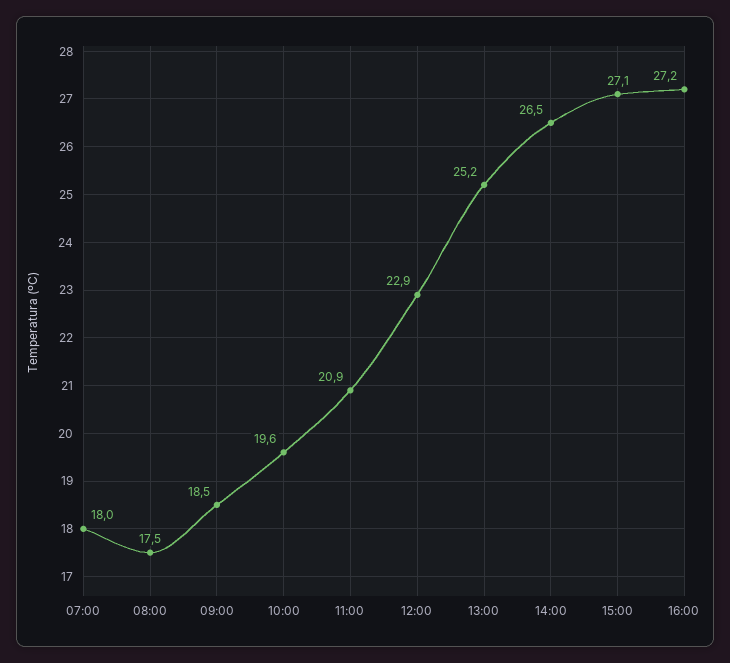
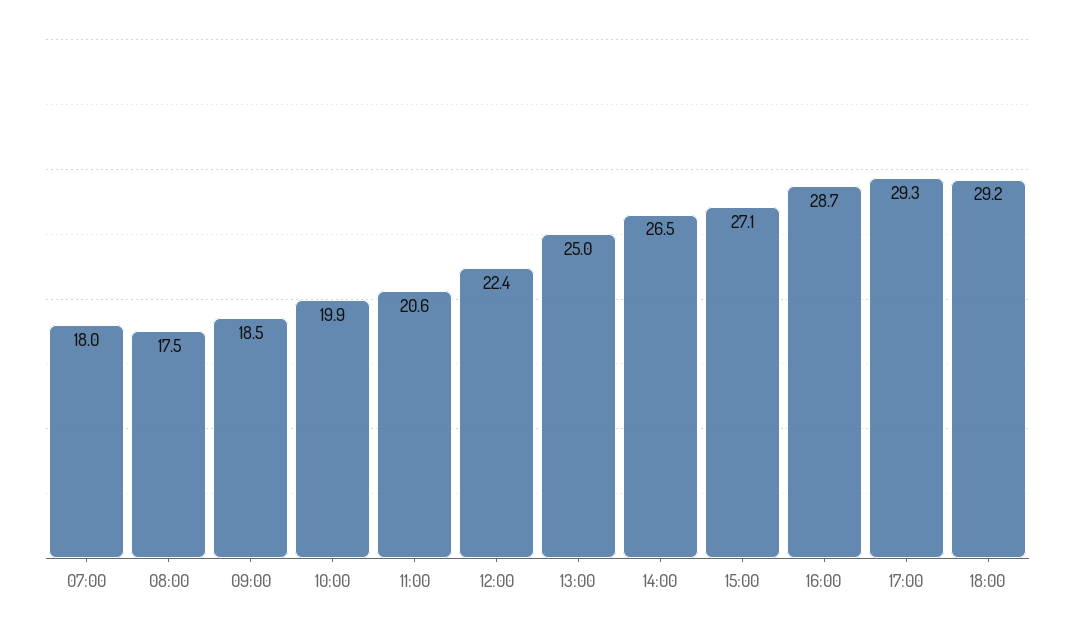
10:00: 19.6 -> 19.9
11:00: 20.9 -> 20.6
12:00: 22.9 -> 22.4
13:00: 25.2 -> 25
16:00: 27.2 -> 28.7
17:00: none -> 29.3
18:00: none -> 29.2

